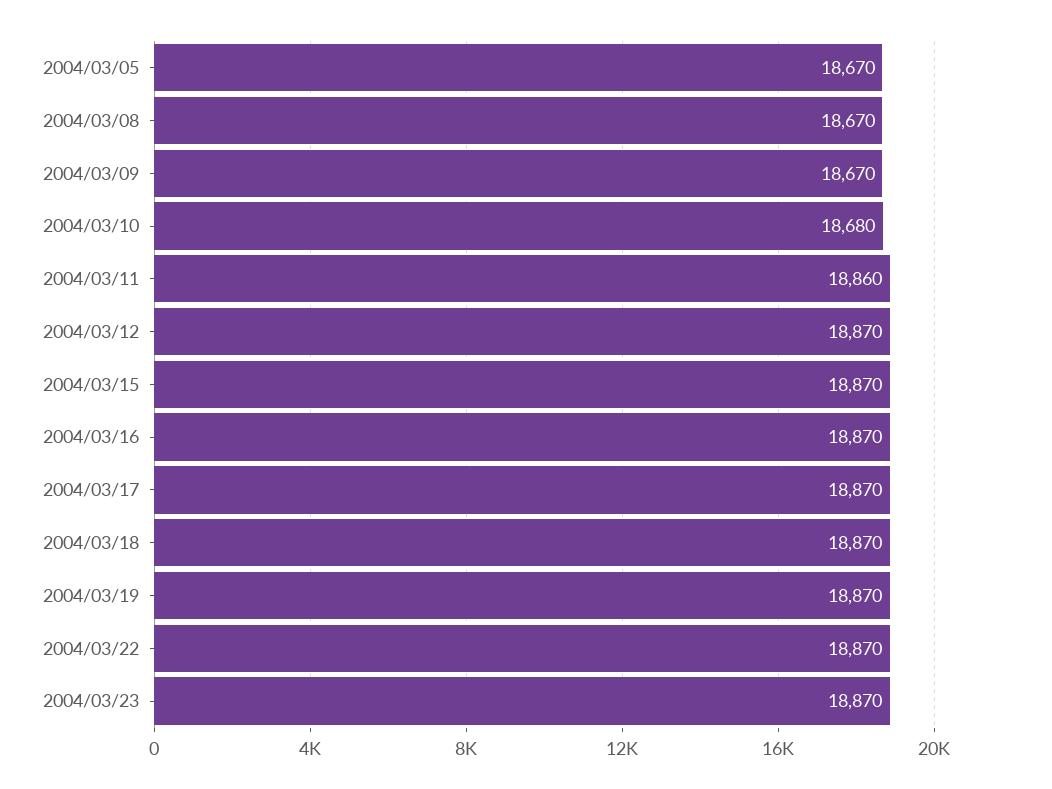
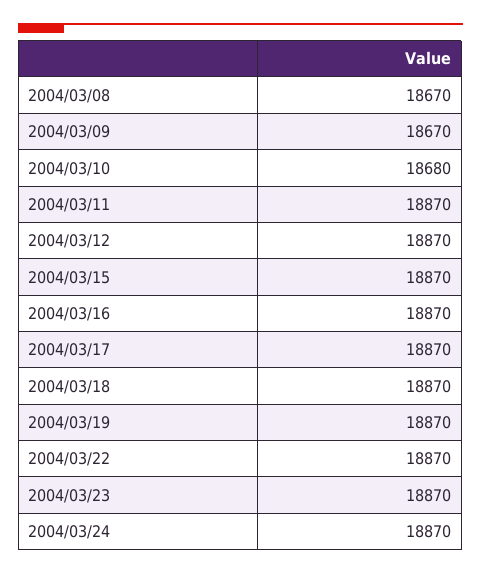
2004/03/05: 18670 -> none
2004/03/11: 18860 -> 18870
2004/03/24: none -> 18870

